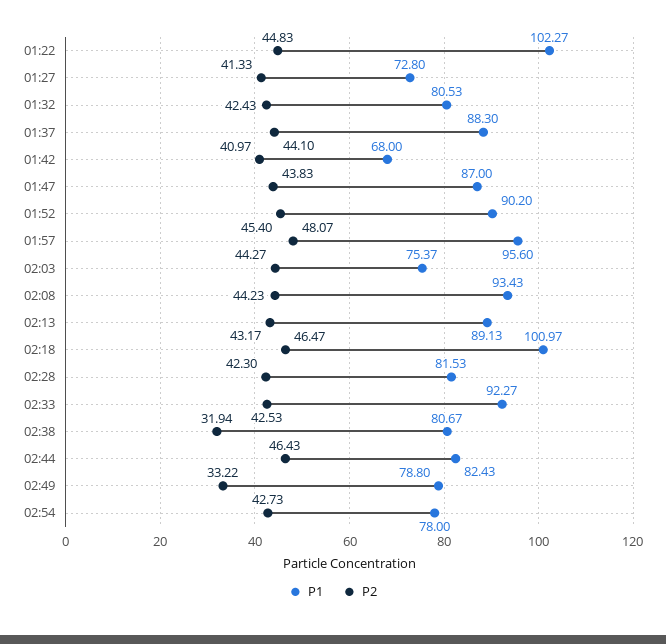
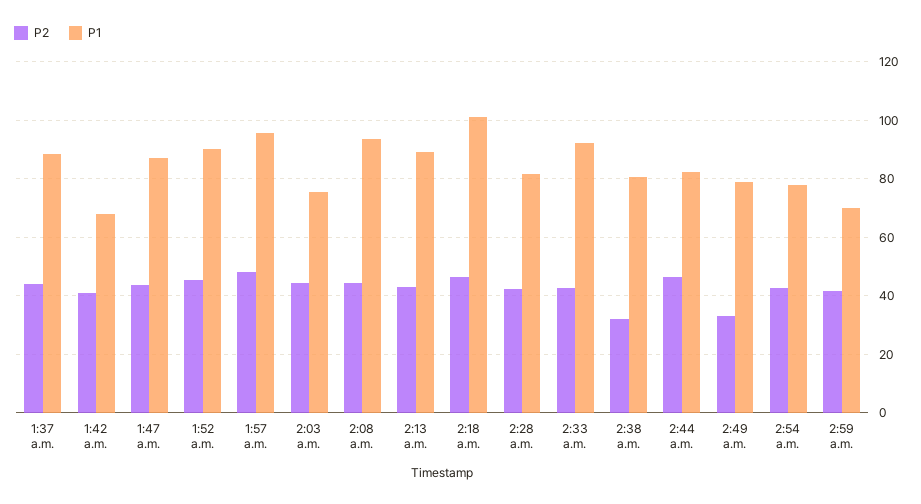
P1, 01:22: 102.27 -> none
P2, 01:22: 44.83 -> none
P1, 01:27: 72.8 -> none
P2, 01:27: 41.33 -> none
P1, 01:32: 80.53 -> none
P2, 01:32: 42.43 -> none
P2, 2:59 a.m.: none -> 42.5
P1, 2:59 a.m.: none -> 70

